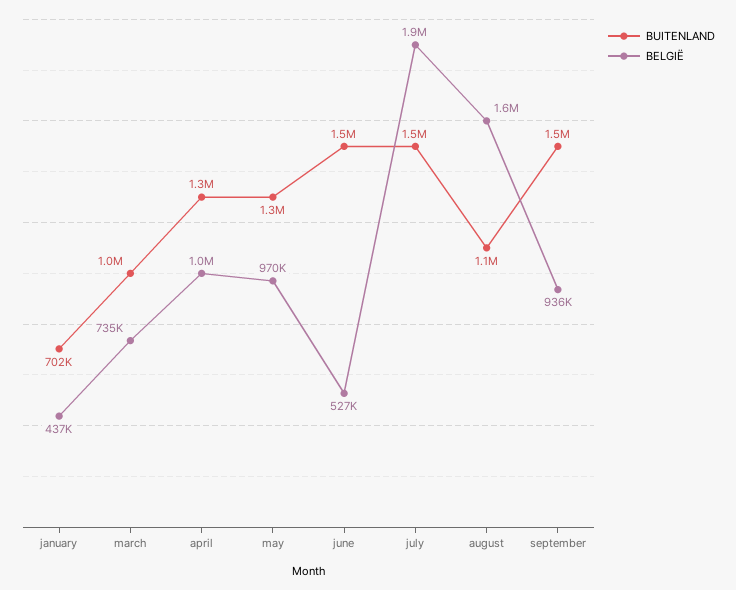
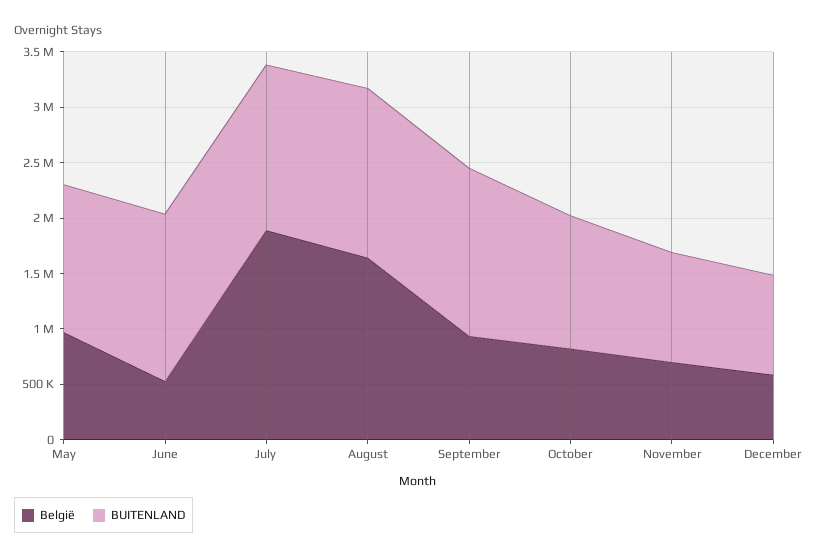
BUITENLAND, january: 702000 -> none
BELGIË, january: 437000 -> none
BUITENLAND, march: 1000000 -> none
BELGIË, march: 735000 -> none
BUITENLAND, april: 1300000 -> none
BELGIË, april: 1000000 -> none
BUITENLAND, august: 1100000 -> 1500000
BELGIË, October: none -> 800000
BUITENLAND, October: none -> 1200000
BELGIË, November: none -> 700000
BUITENLAND, November: none -> 1000000
BELGIË, December: none -> 600000
BUITENLAND, December: none -> 900000

